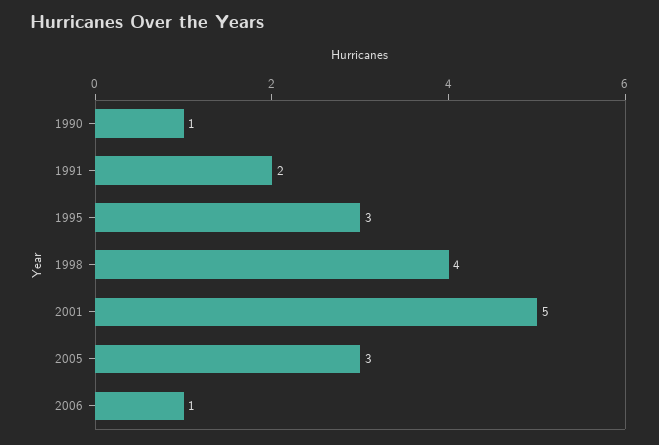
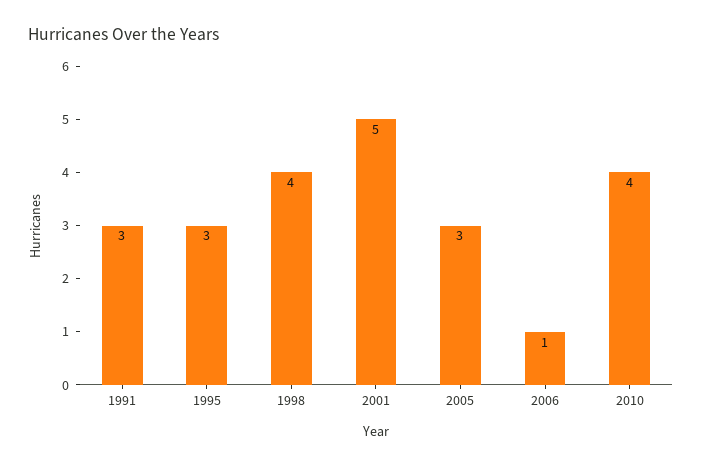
1990: 1 -> none
1991: 2 -> 3
2010: none -> 4

